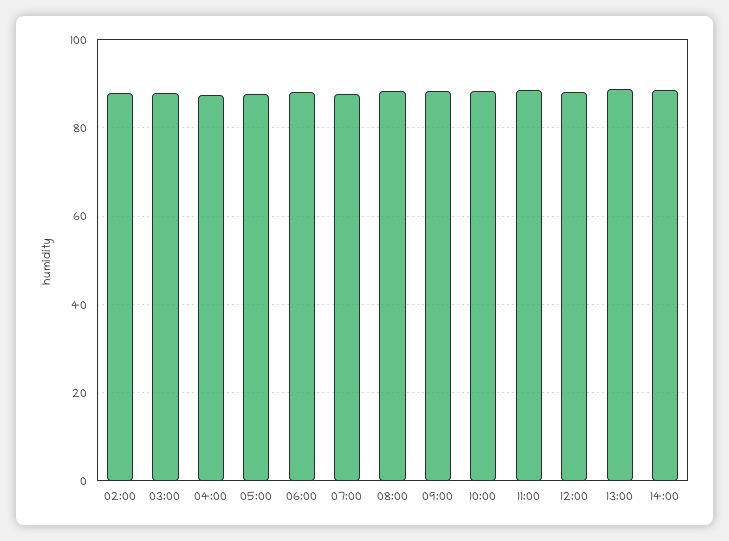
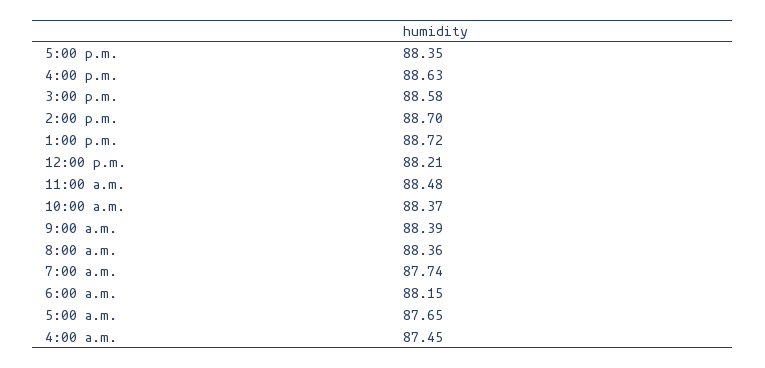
02:00: 88 -> none
03:00: 88 -> none
5:00 p.m.: none -> 88.35
4:00 p.m.: none -> 88.63
3:00 p.m.: none -> 88.58

